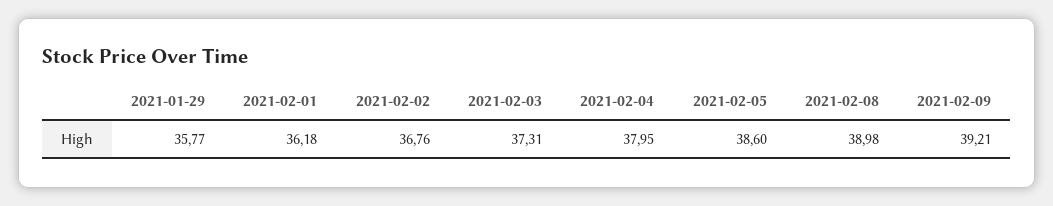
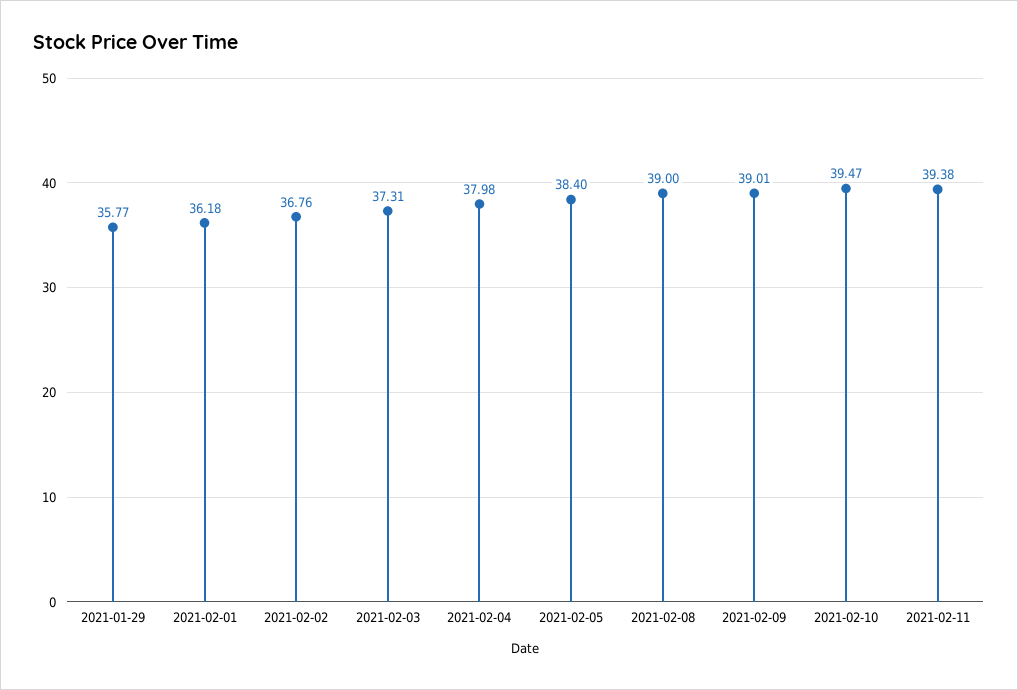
2021-02-04: 37.95 -> 37.98
2021-02-05: 38.6 -> 38.4
2021-02-08: 38.98 -> 39
2021-02-09: 39.21 -> 39.01
2021-02-10: none -> 39.47
2021-02-11: none -> 39.38

